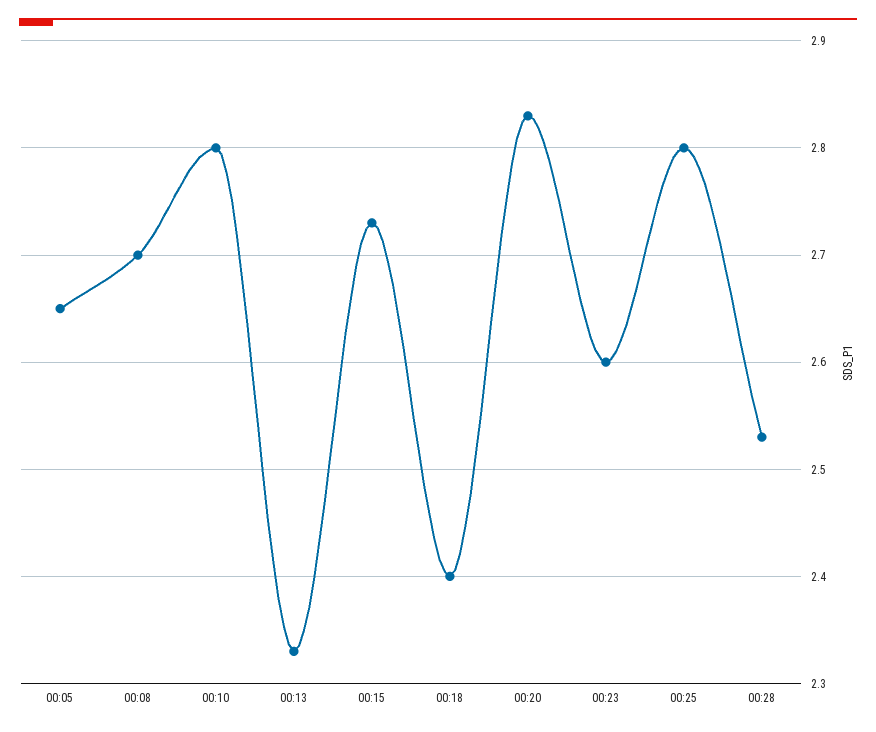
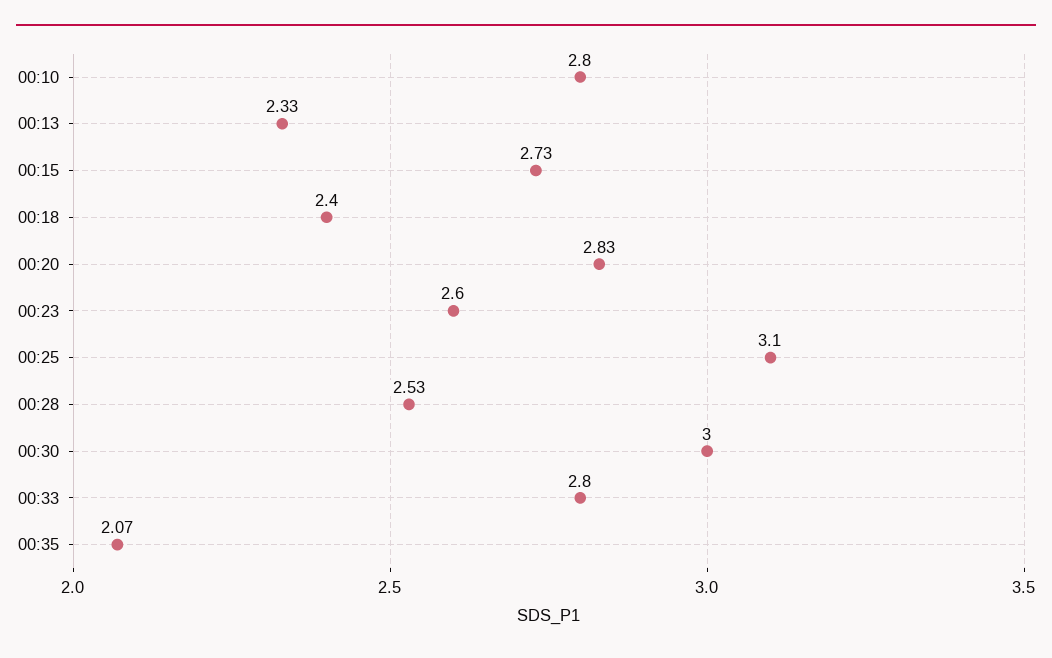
00:05: 2.65 -> none
00:08: 2.7 -> none
00:25: 2.8 -> 3.1
00:30: none -> 3
00:33: none -> 2.8
00:35: none -> 2.07

